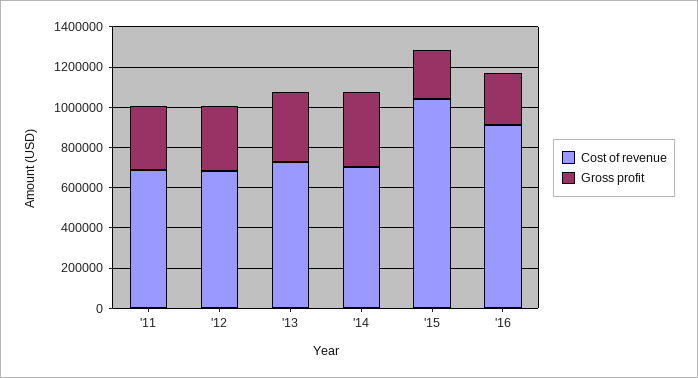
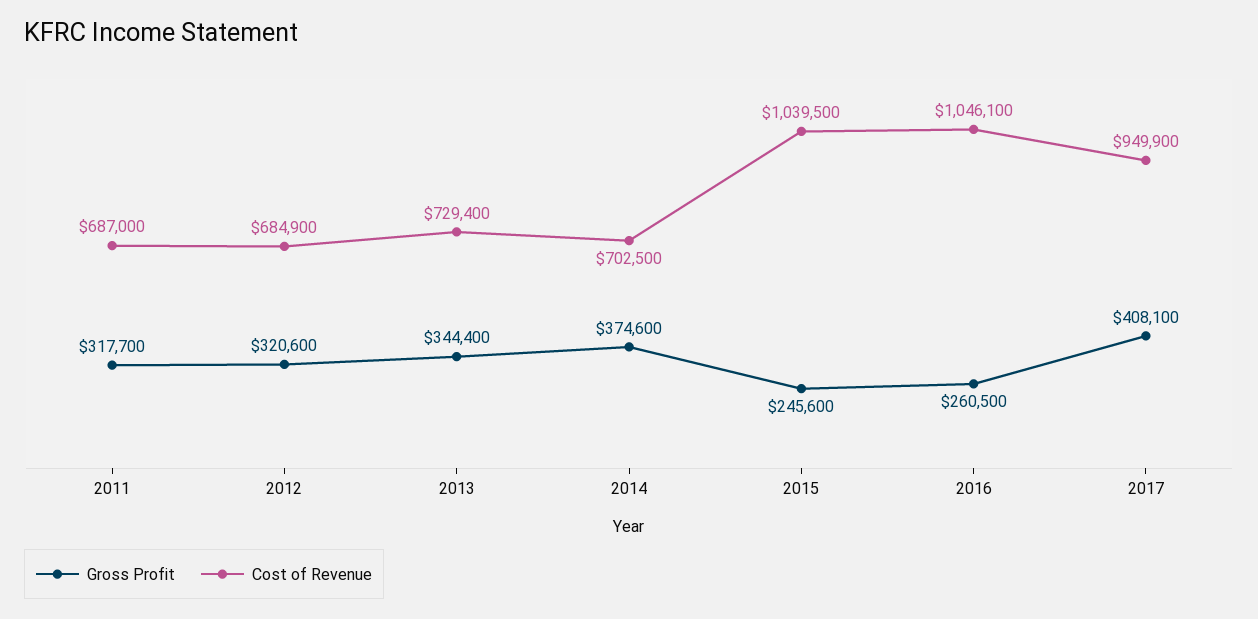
Cost of revenue, '16: 900000 -> 1046100
Gross profit, 2017: none -> 408100
Cost of revenue, 2017: none -> 949900

